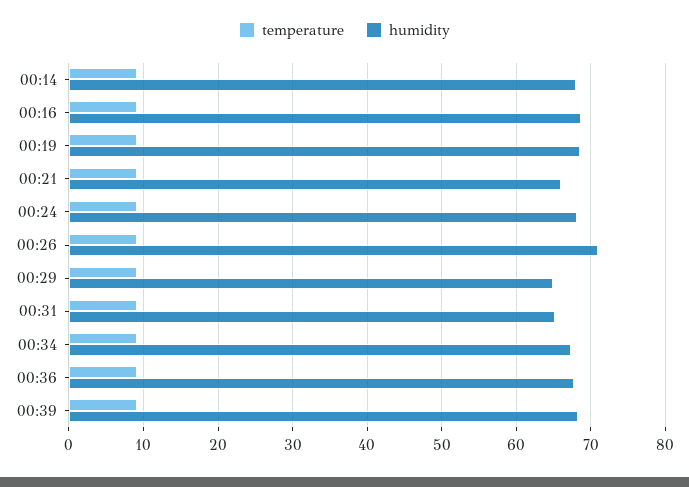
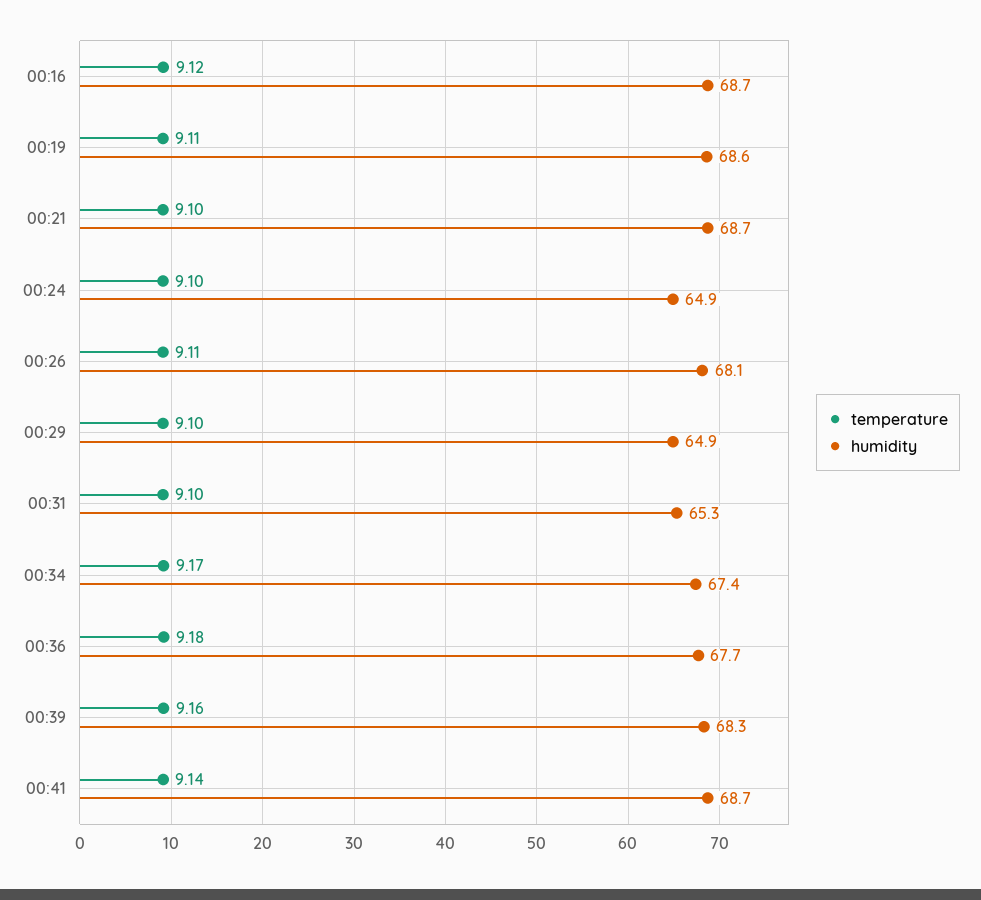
temperature, 00:14: 9 -> none
humidity, 00:14: 68 -> none
humidity, 00:21: 66 -> 68.7
humidity, 00:24: 68 -> 64.9
humidity, 00:26: 71 -> 68.1
temperature, 00:41: none -> 9.14
humidity, 00:41: none -> 68.7

